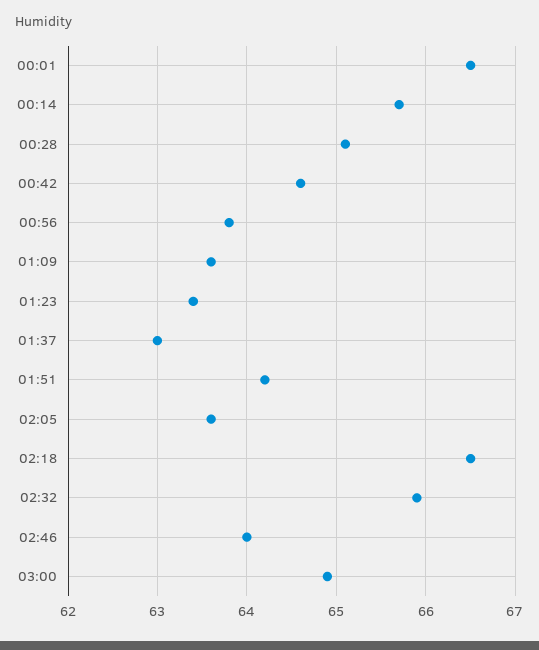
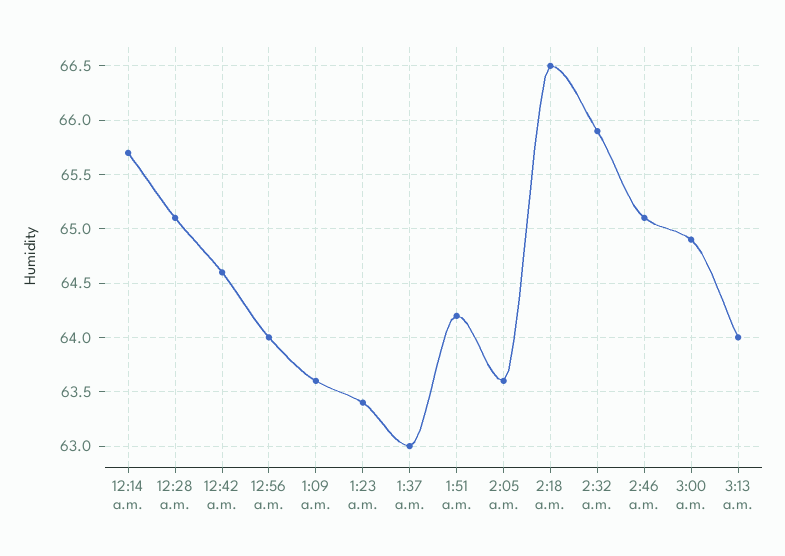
00:01: 66.5 -> none
00:56: 63.8 -> 64
02:46: 64 -> 65.1
3:13 a.m.: none -> 64

